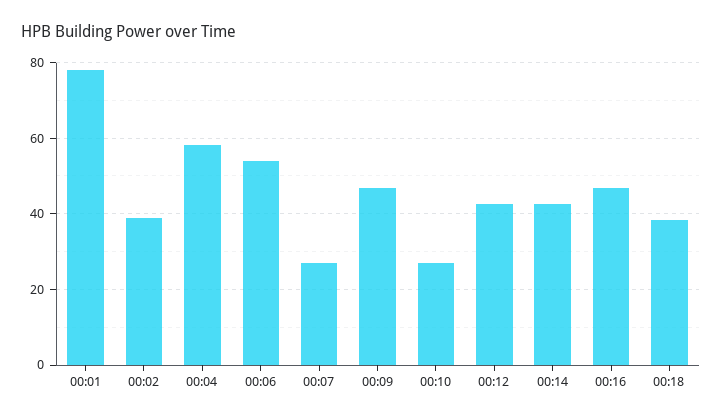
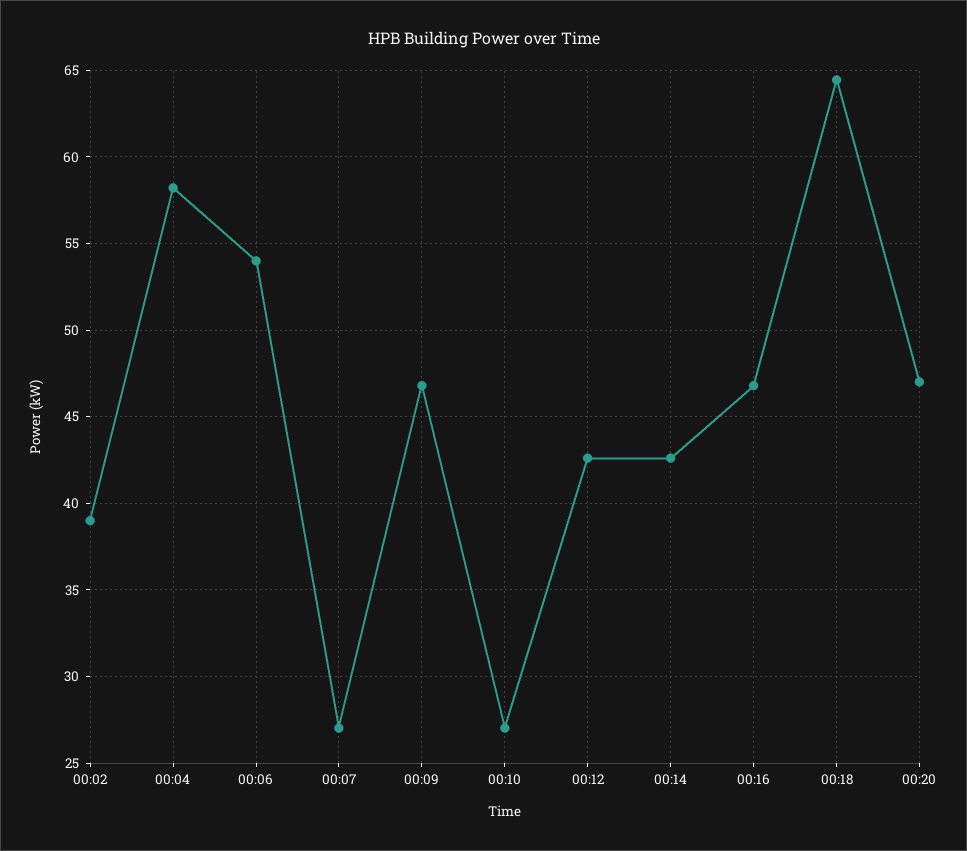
00:01: 78 -> none
00:18: 38 -> 64.5
00:20: none -> 47

